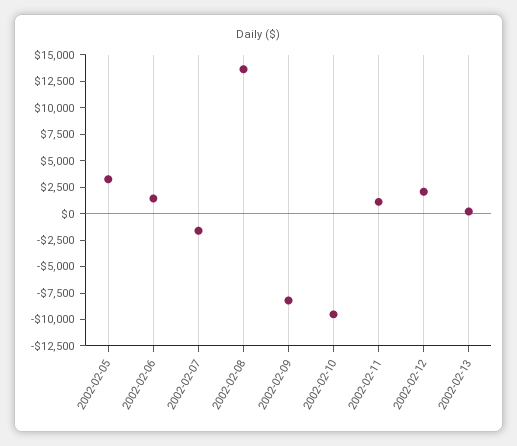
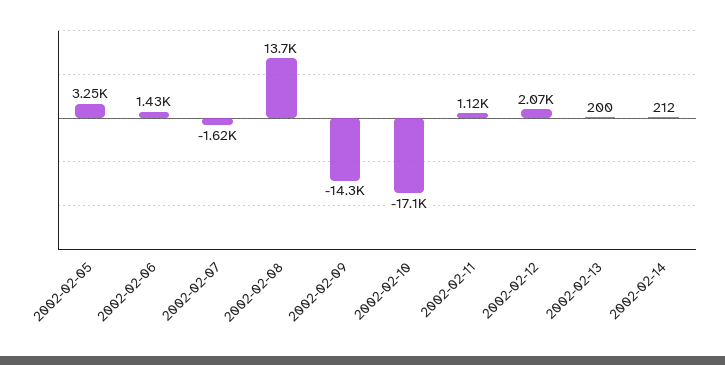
2002-02-09: -7500 -> -14300
2002-02-10: -10000 -> -17100
2002-02-14: none -> 212

